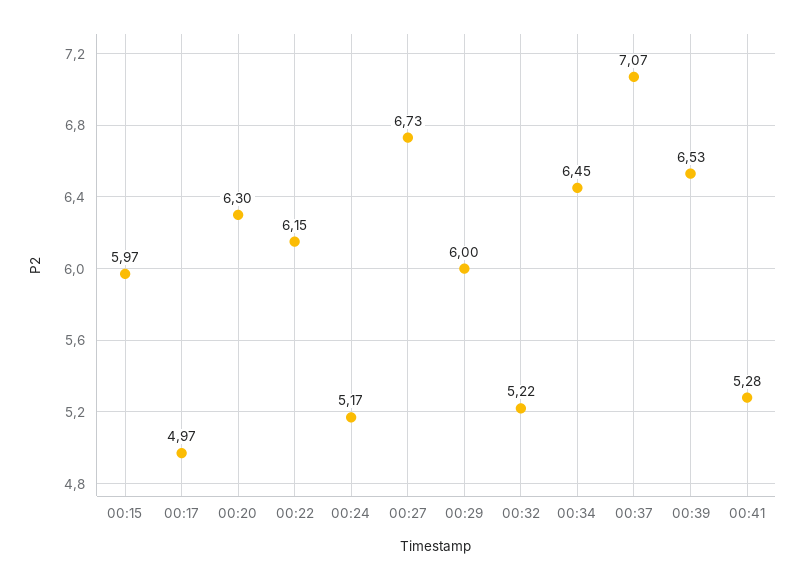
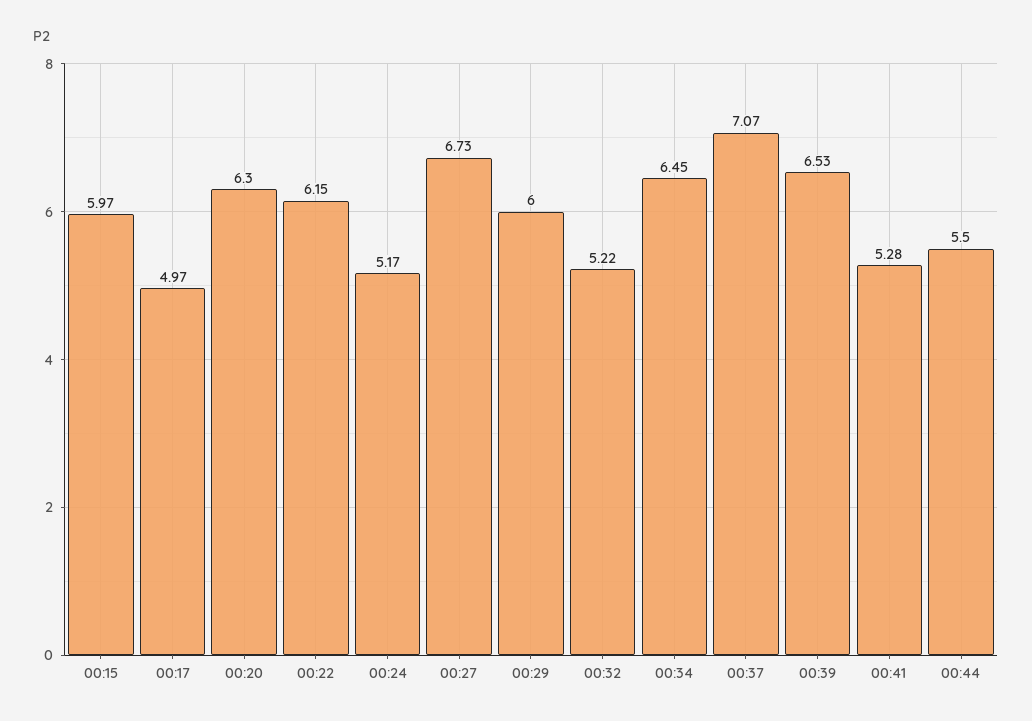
00:44: none -> 5.5

